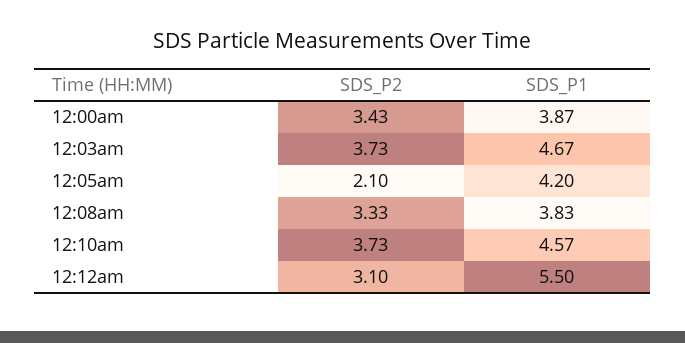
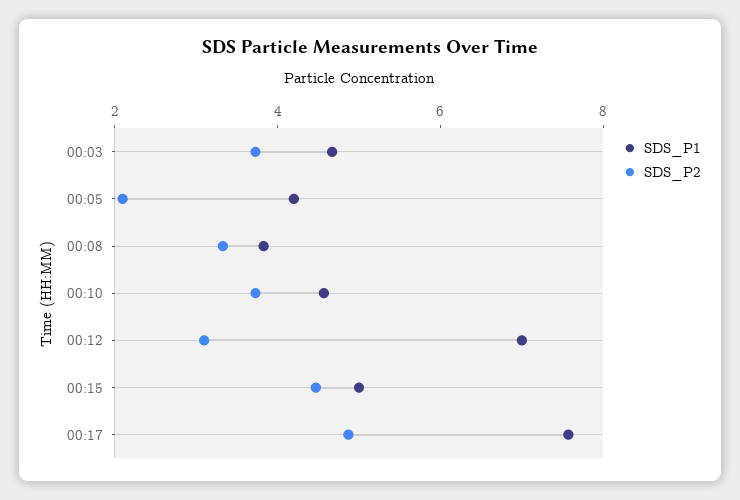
SDS_P2, 12:00am: 3.43 -> none
SDS_P1, 12:00am: 3.87 -> none
SDS_P1, 12:12am: 5.5 -> 7
SDS_P1, 00:15: none -> 5
SDS_P2, 00:15: none -> 4.5
SDS_P1, 00:17: none -> 7.5
SDS_P2, 00:17: none -> 5

